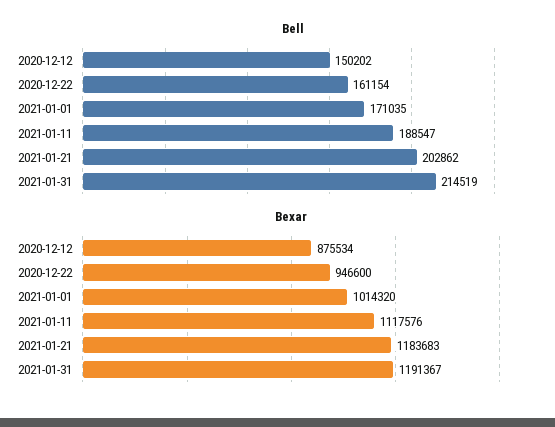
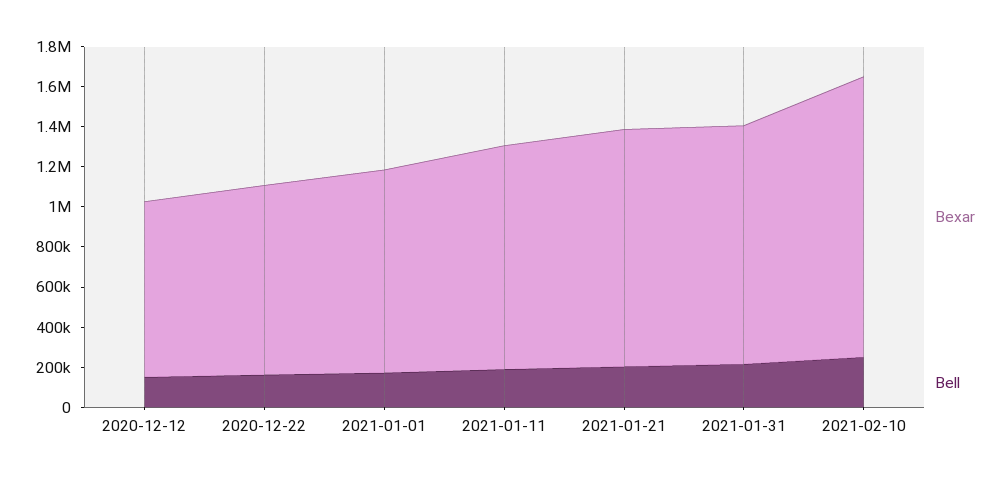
Bexar, 2021-02-10: none -> 1400000
Bell, 2021-02-10: none -> 250000

